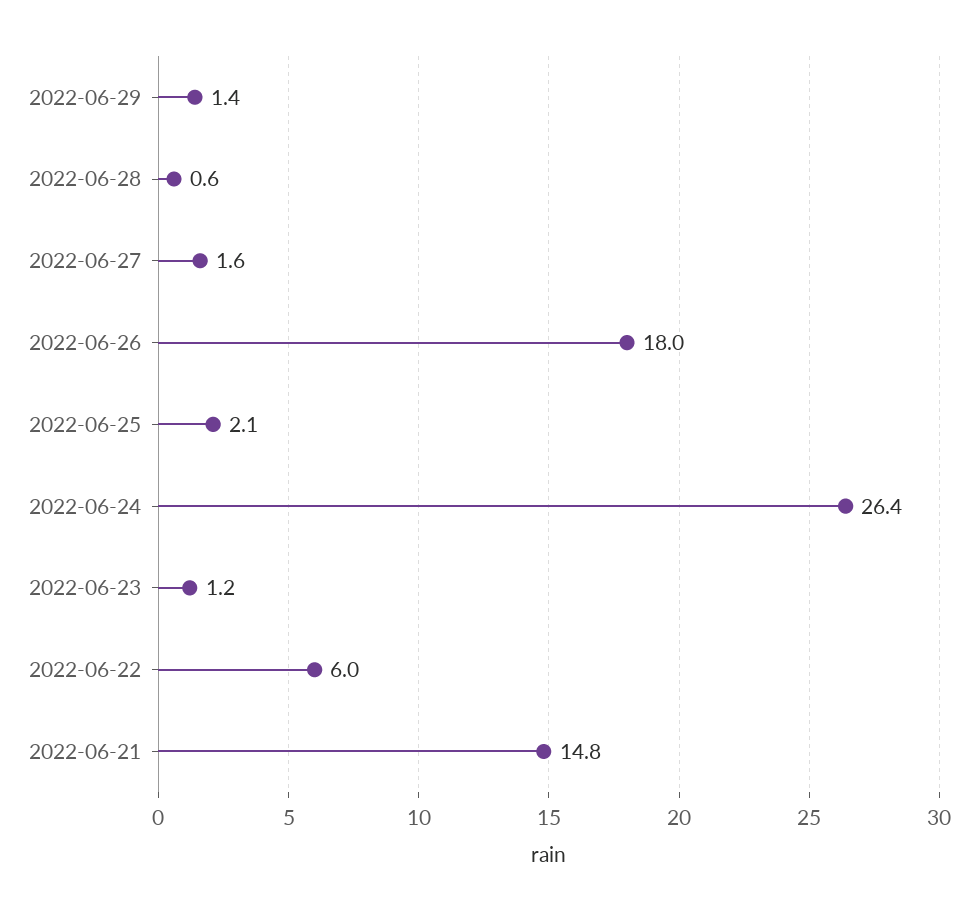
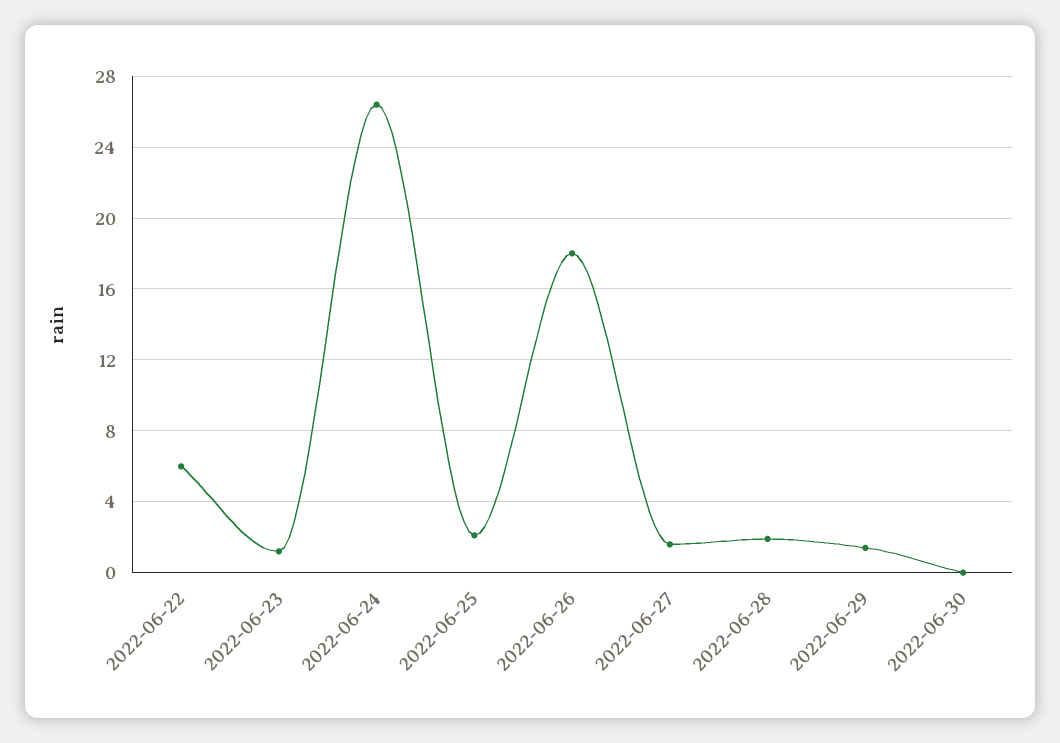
2022-06-28: 0.6 -> 2
2022-06-21: 14.8 -> none
2022-06-30: none -> 0

